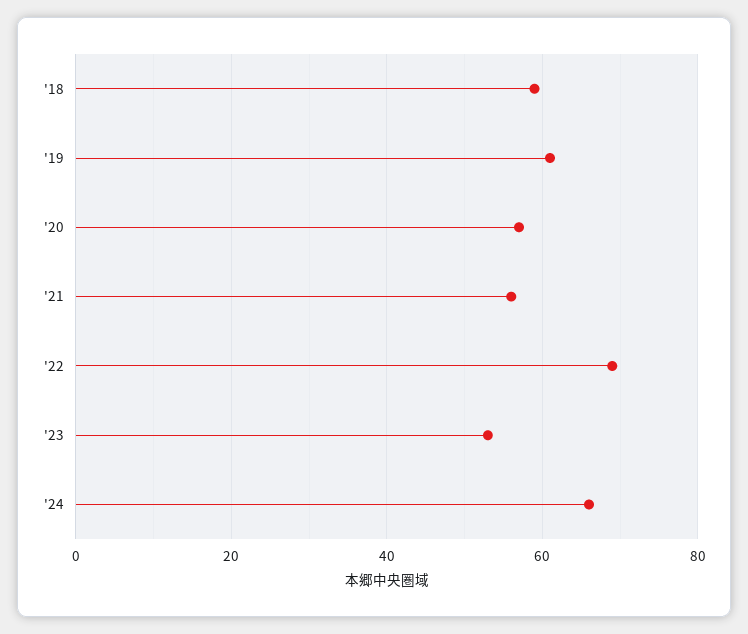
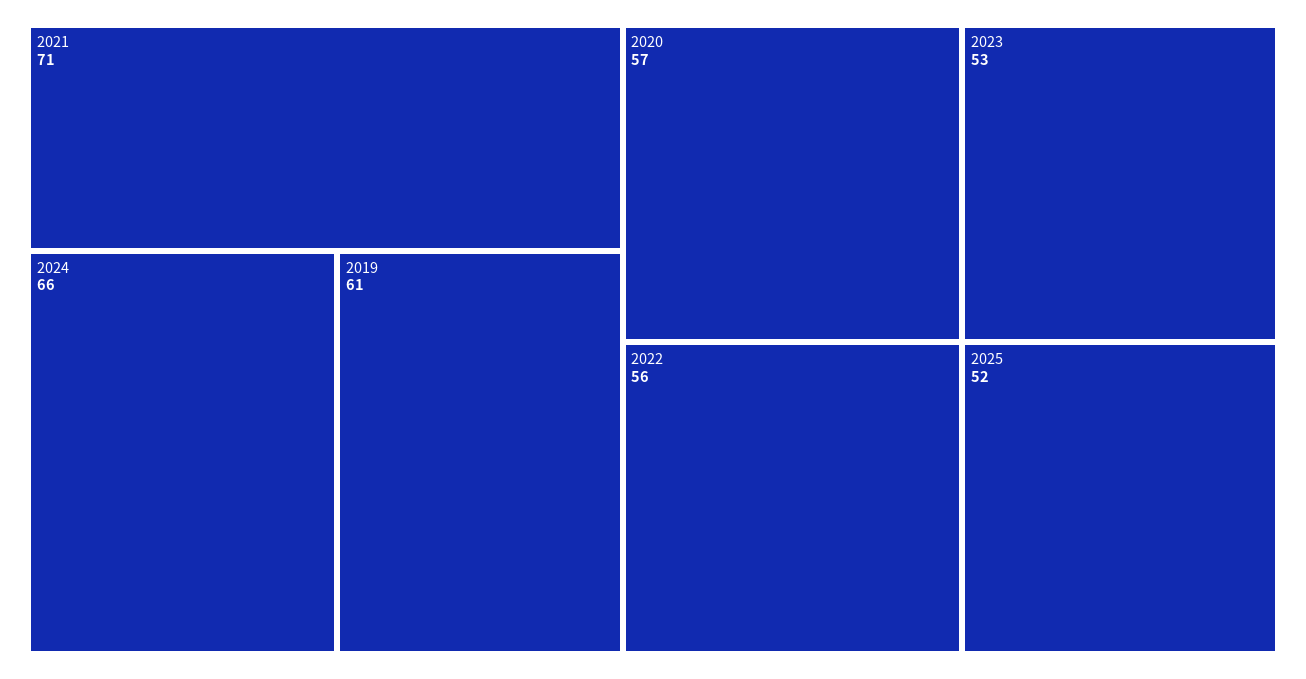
'18: 60 -> none
'21: 55 -> 71
'22: 70 -> 56
2025: none -> 52

